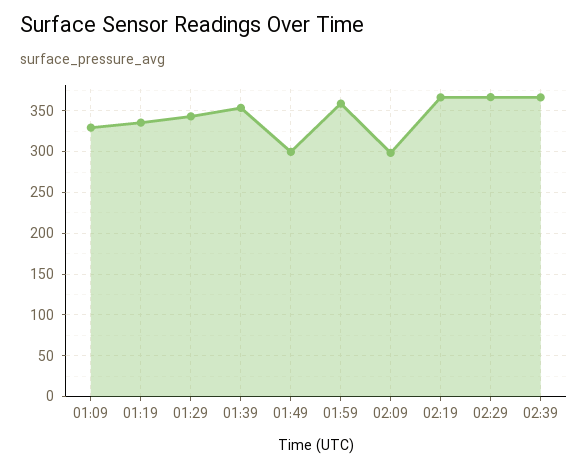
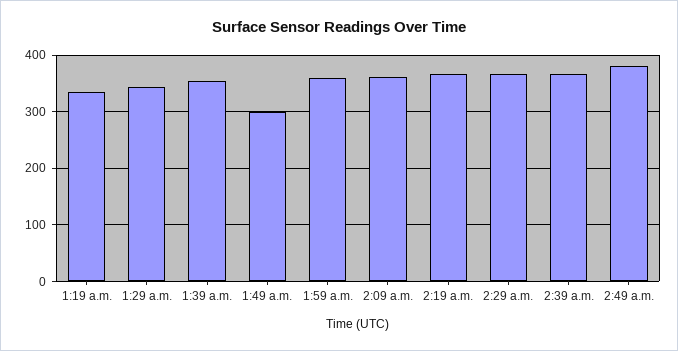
01:09: 330 -> none
02:09: 300 -> 360
2:49 a.m.: none -> 380

